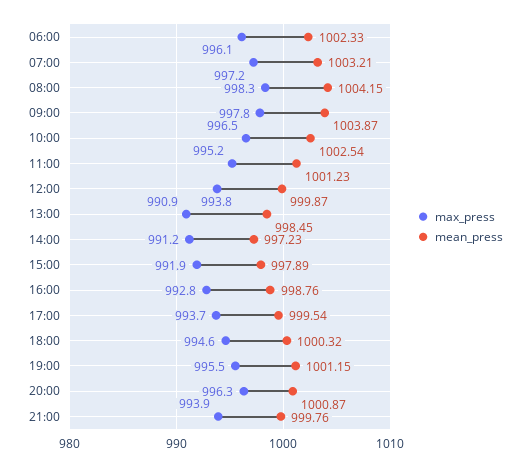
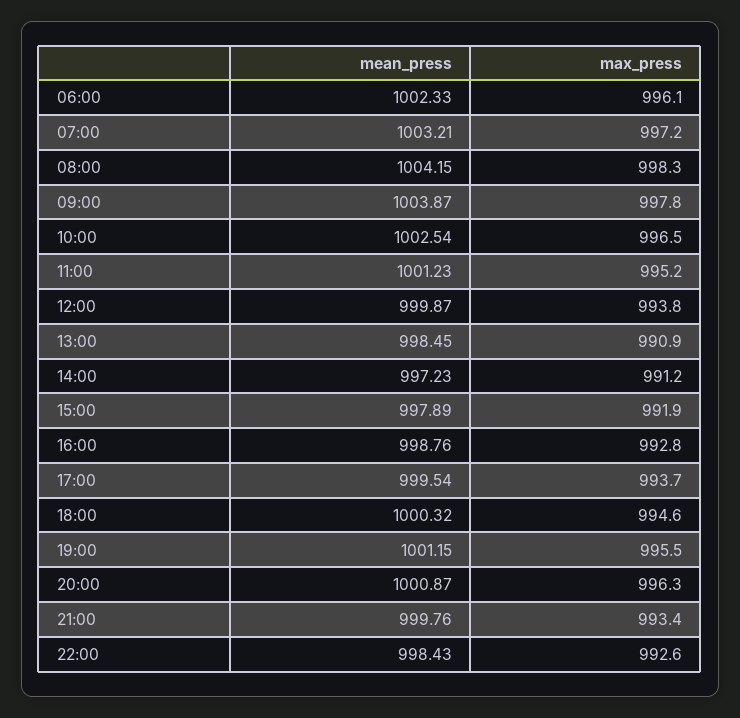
max_press, 21:00: 993.9 -> 993.4
mean_press, 22:00: none -> 998.43
max_press, 22:00: none -> 992.6

